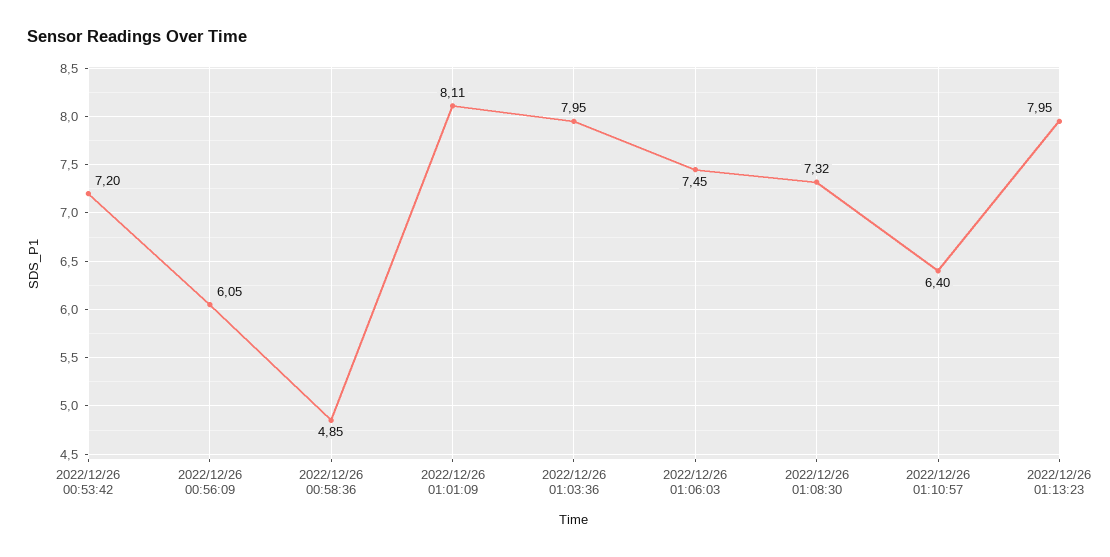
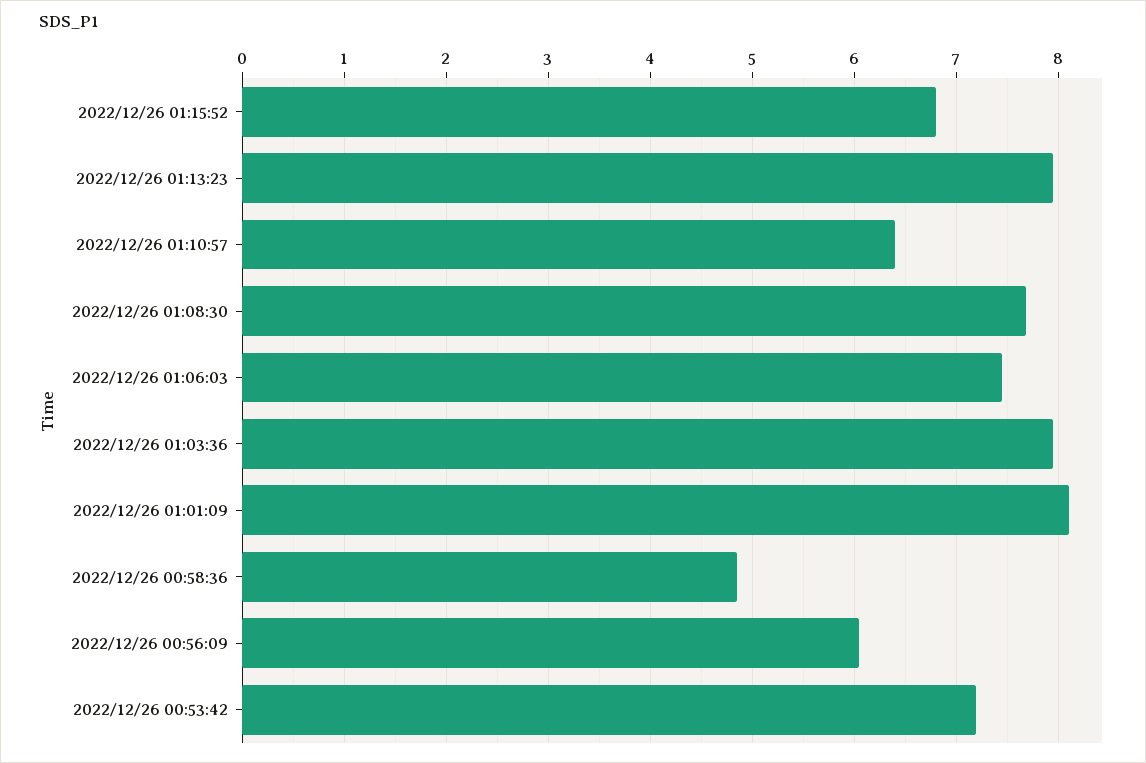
2022/12/26 01:08:30: 7.32 -> 7.7
2022/12/26 01:15:52: none -> 6.8

